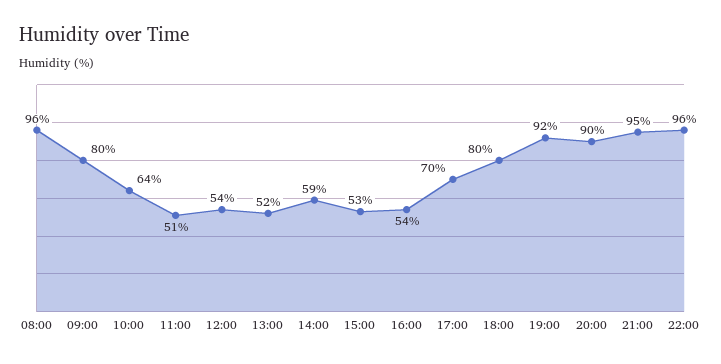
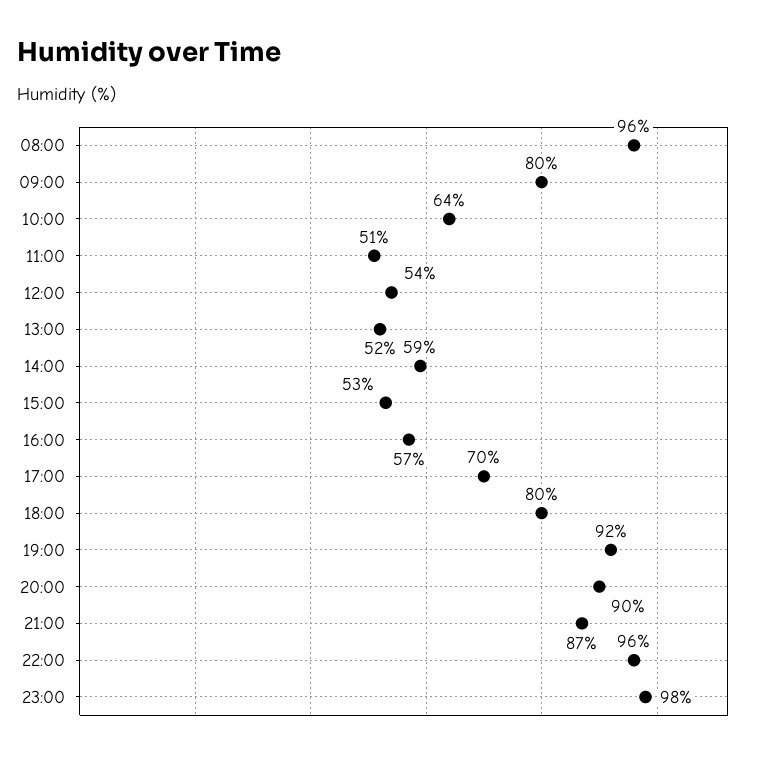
16:00: 54 -> 57
21:00: 95 -> 87
23:00: none -> 98

